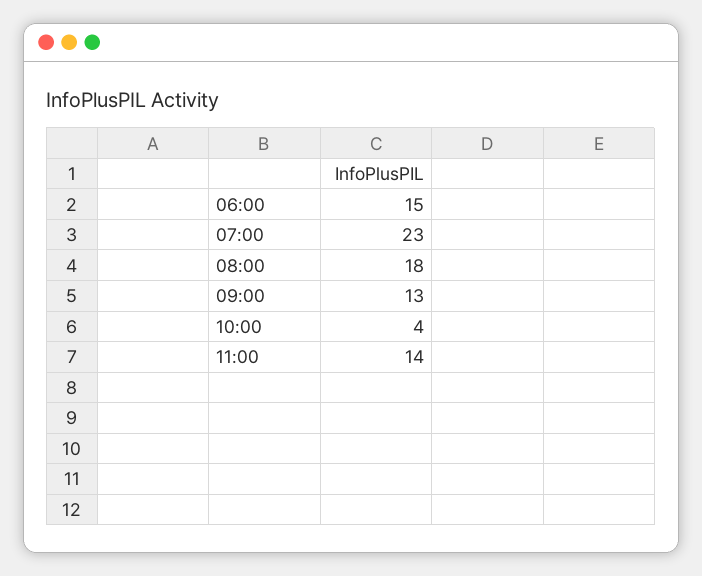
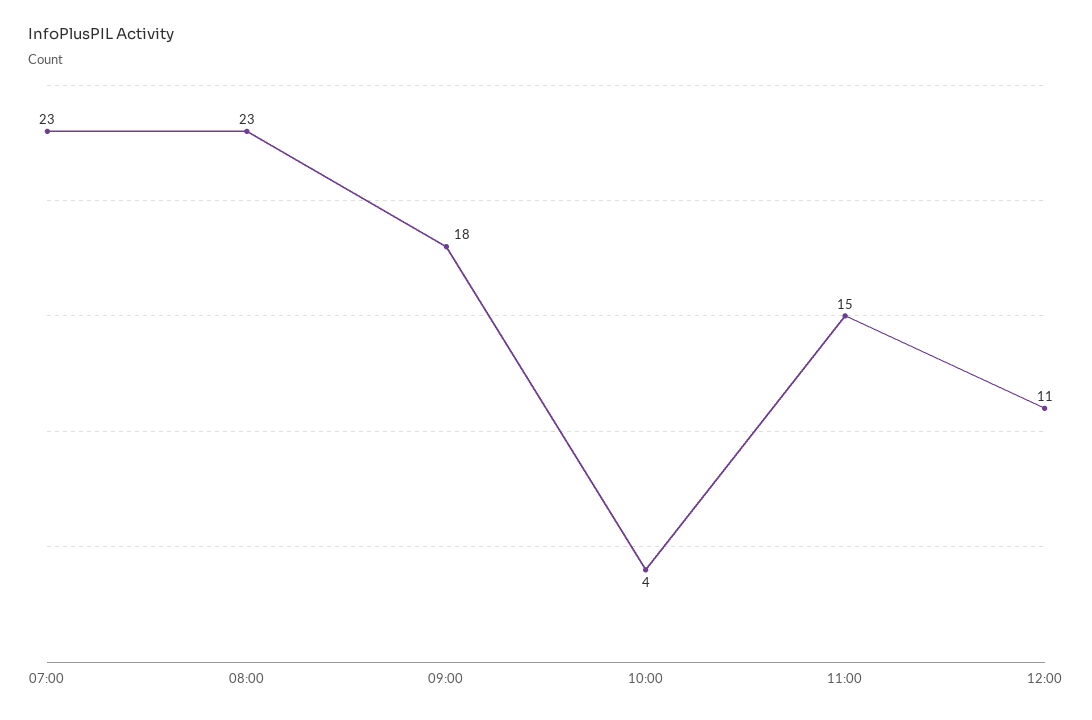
06:00: 15 -> none
08:00: 18 -> 23
09:00: 13 -> 18
11:00: 14 -> 15
12:00: none -> 11

